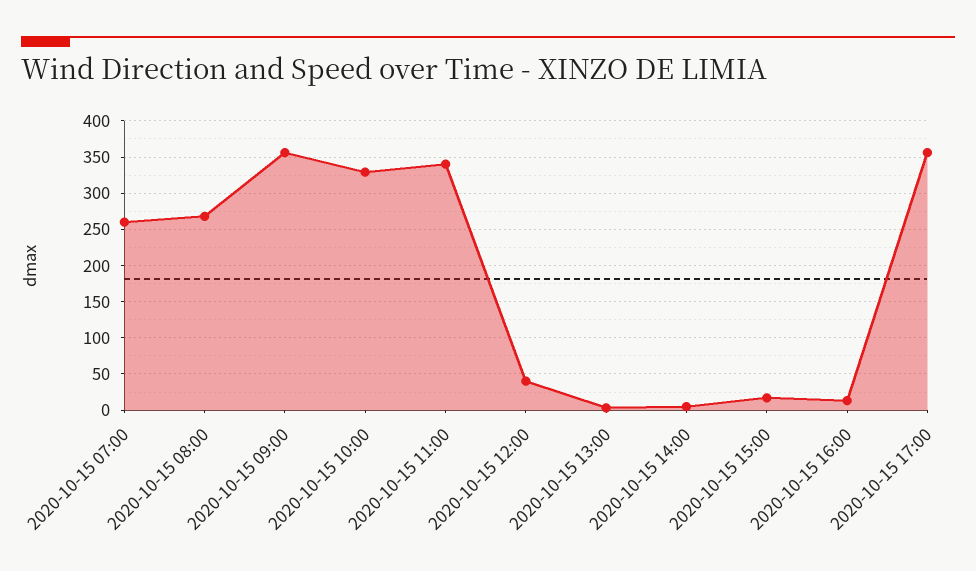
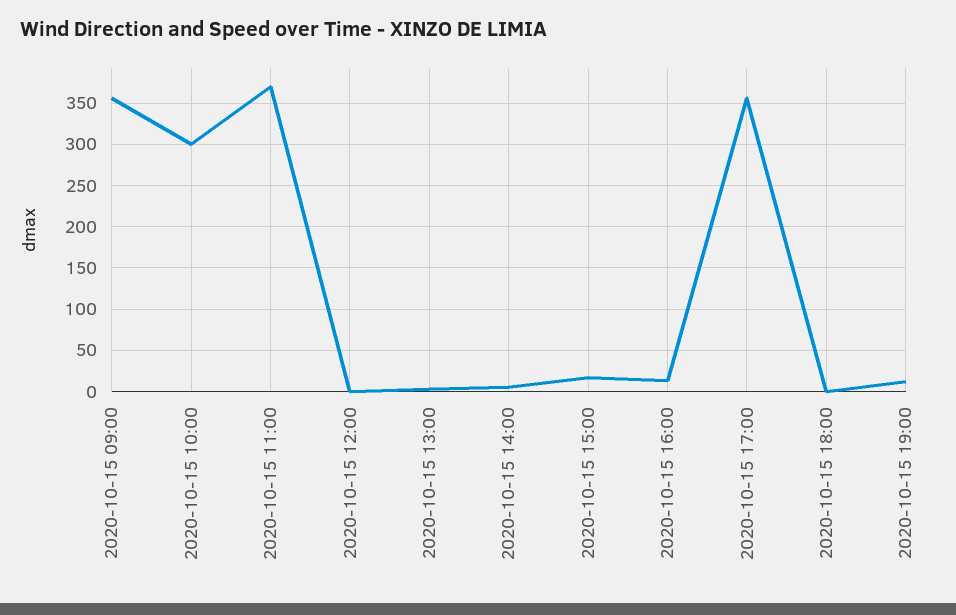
2020-10-15 07:00: 260 -> none
2020-10-15 08:00: 270 -> none
2020-10-15 10:00: 330 -> 300
2020-10-15 11:00: 340 -> 370
2020-10-15 12:00: 40 -> 0
2020-10-15 18:00: none -> 0
2020-10-15 19:00: none -> 10

